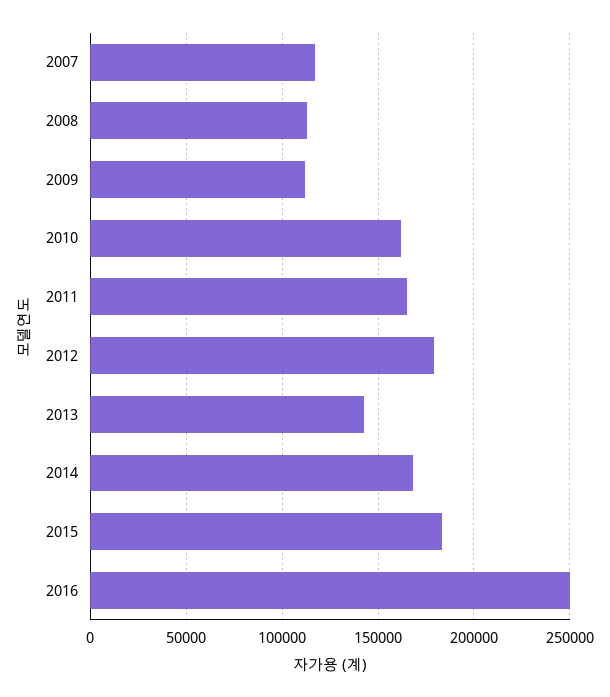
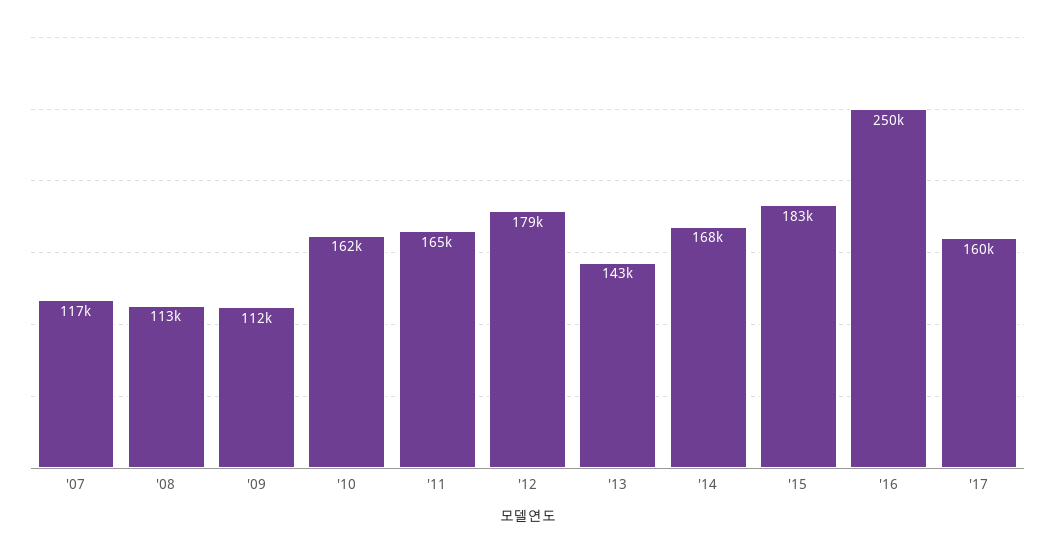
'17: none -> 160000

